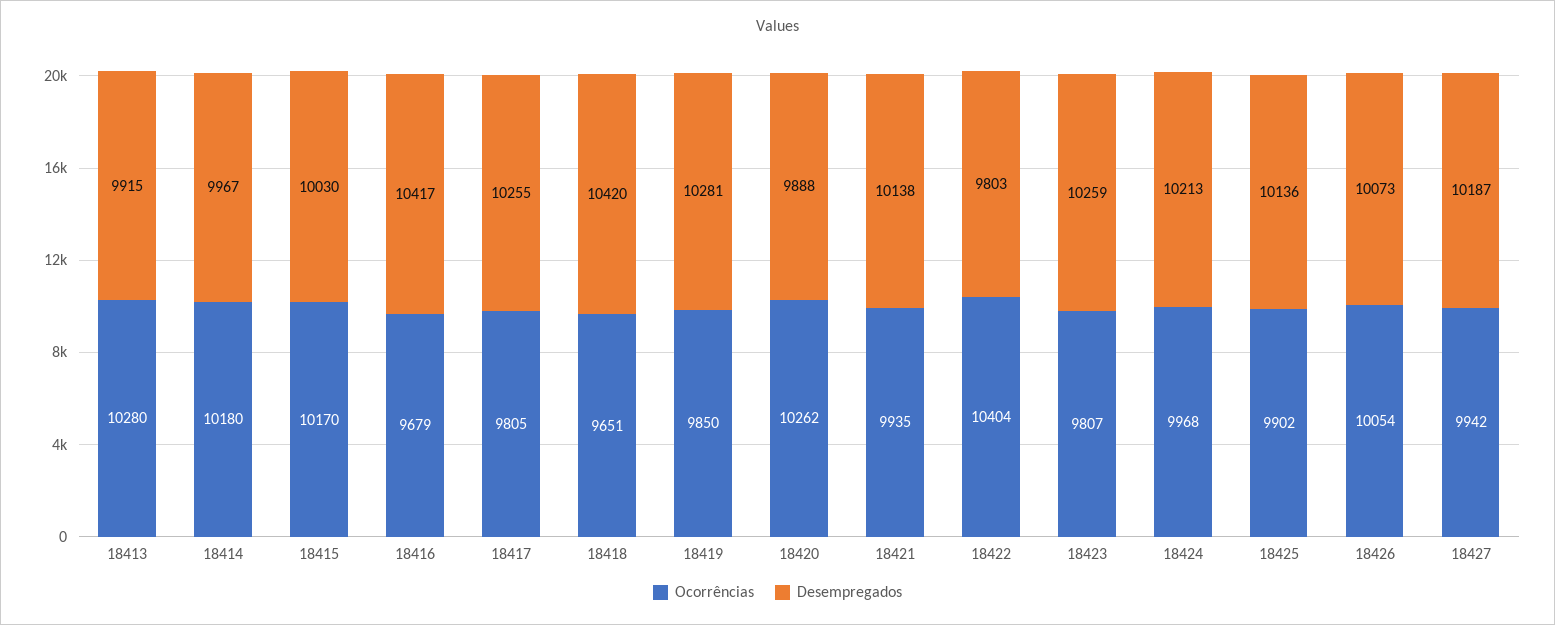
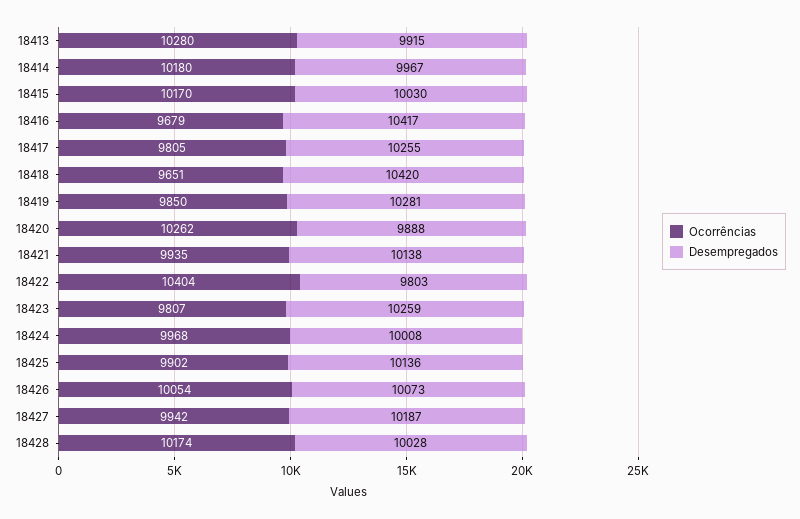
Desempregados, 18424: 10213 -> 10008
Ocorrências, 18428: none -> 10174
Desempregados, 18428: none -> 10028

